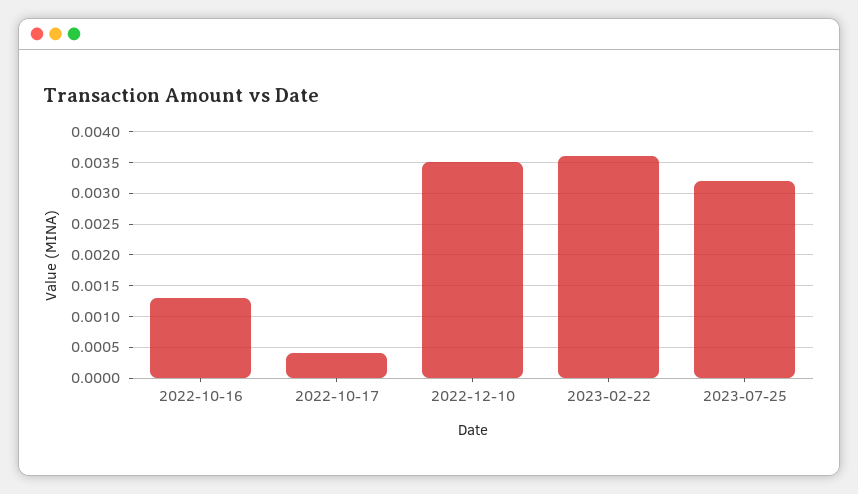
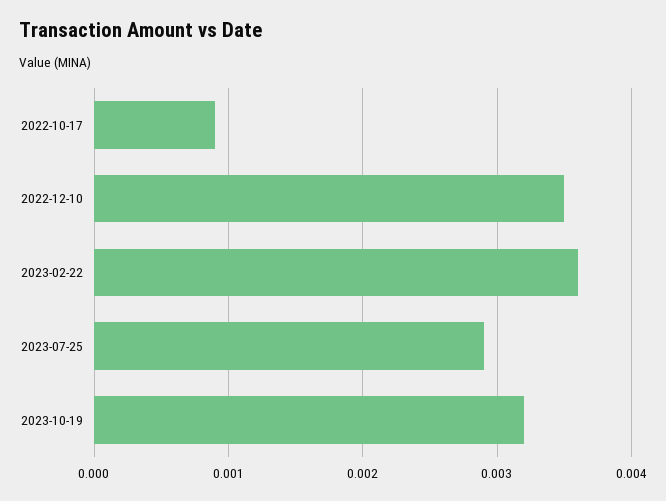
2022-10-16: 0.0013 -> none
2022-10-17: 0.0004 -> 0.0009
2023-07-25: 0.0032 -> 0.0029
2023-10-19: none -> 0.0032

